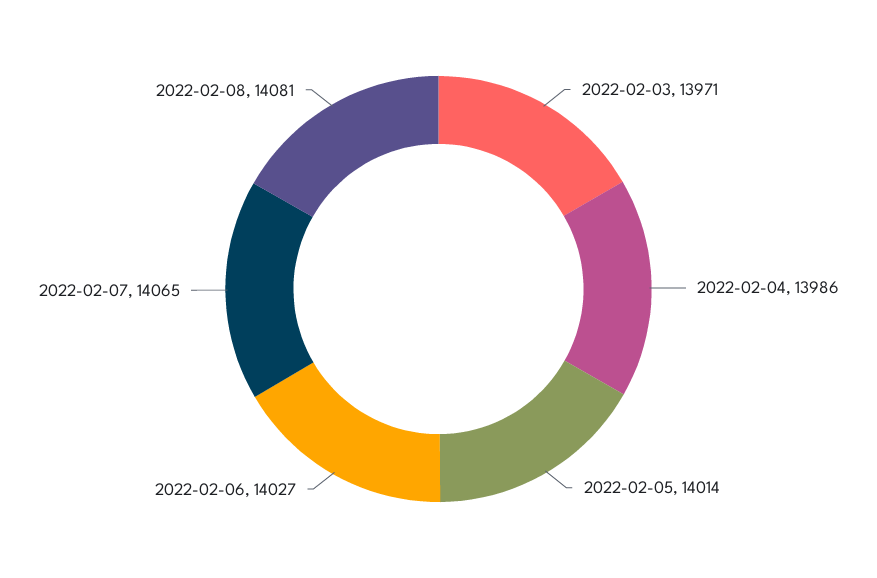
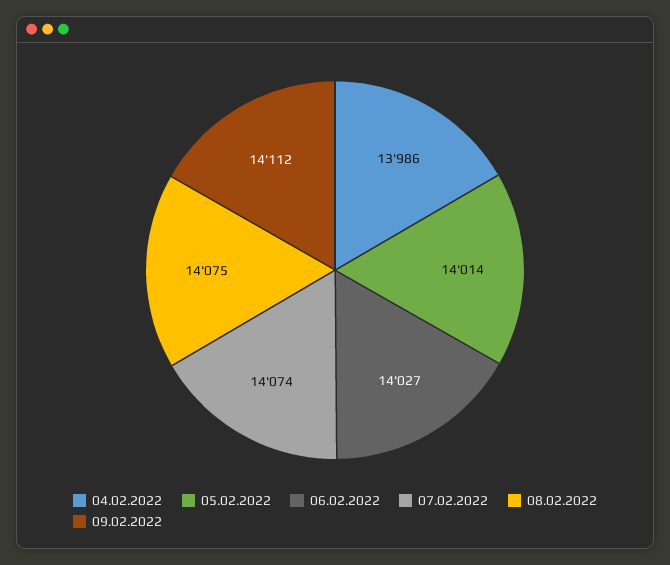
2022-02-03: 13971 -> none
2022-02-07: 14065 -> 14074
2022-02-08: 14081 -> 14075
09.02.2022: none -> 14112

